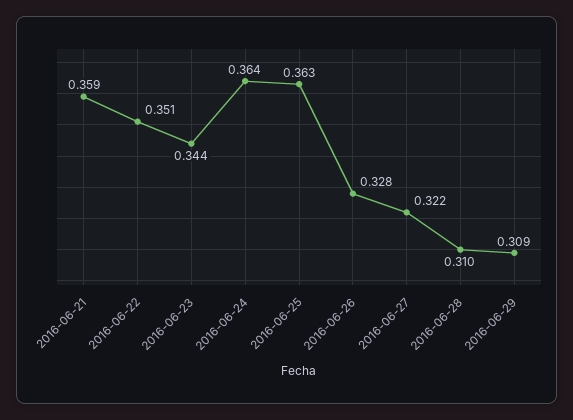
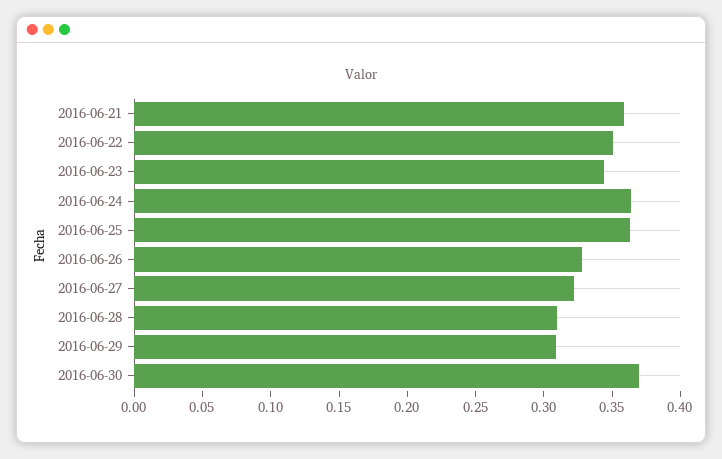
2016-06-30: none -> 0.37

